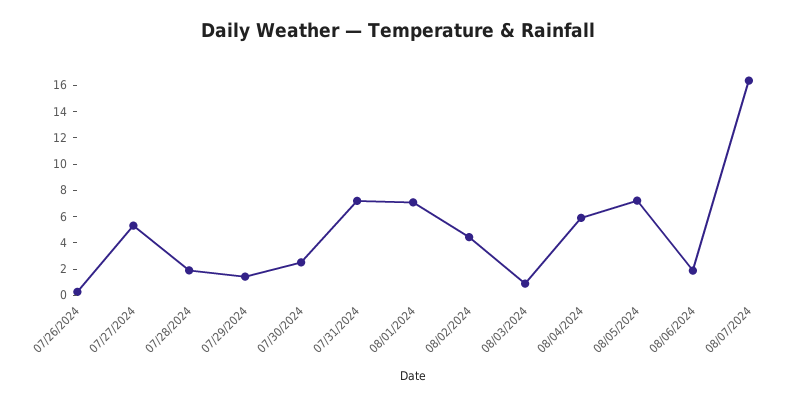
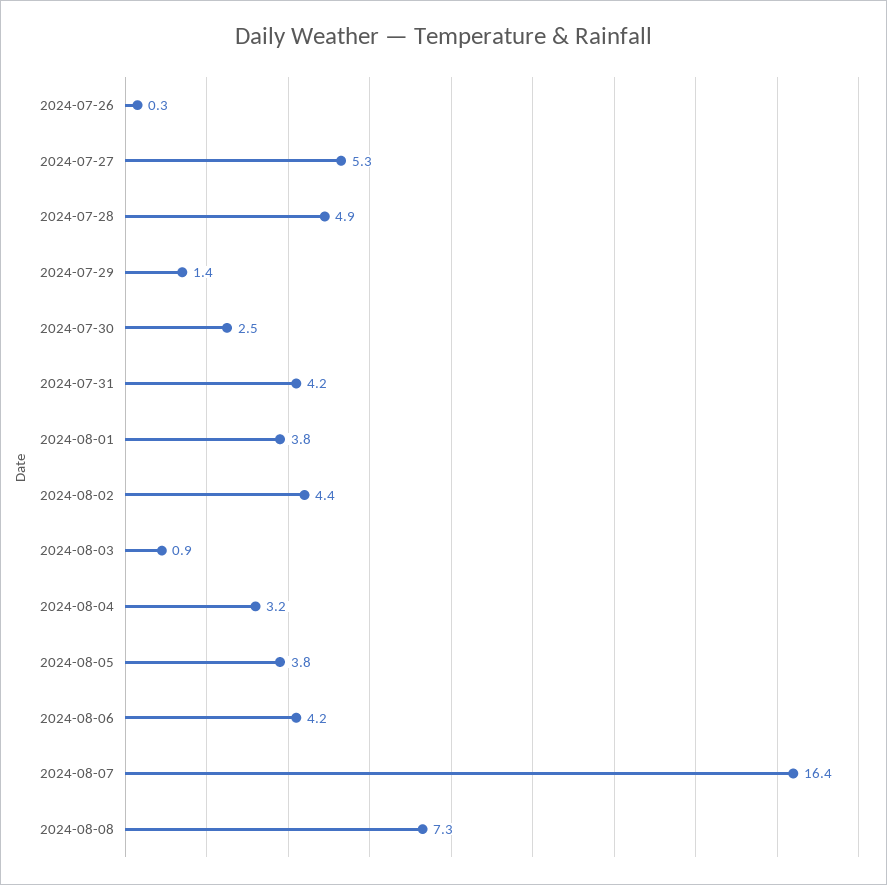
07/28/2024: 2 -> 4.9
07/31/2024: 7 -> 4.2
08/01/2024: 7 -> 3.8
08/04/2024: 6 -> 3.2
08/05/2024: 7 -> 3.8
08/06/2024: 2 -> 4.2
2024-08-08: none -> 7.3

